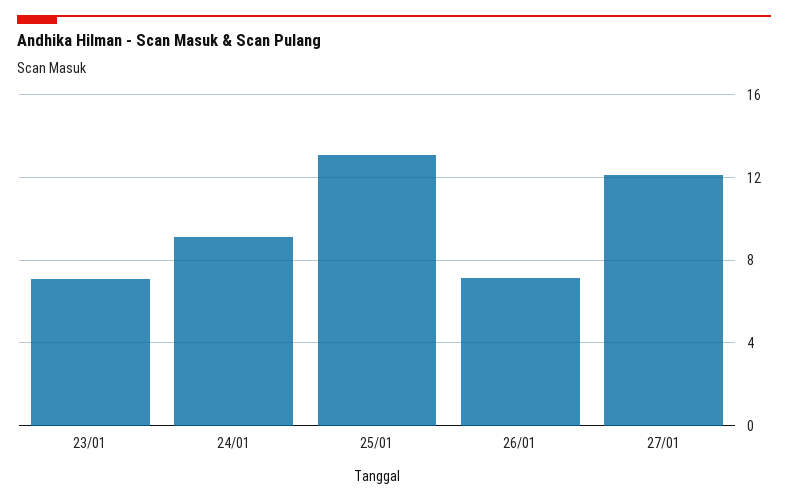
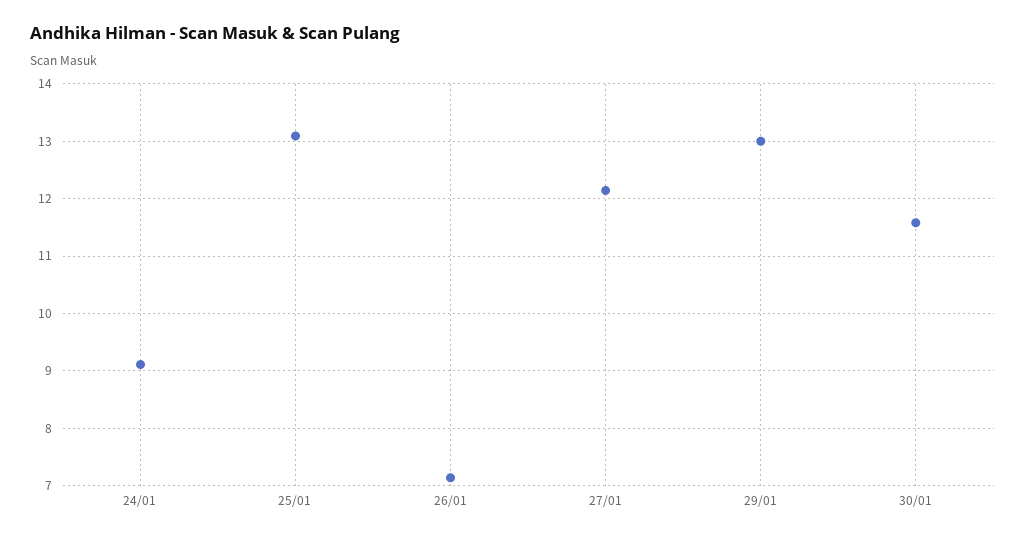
23/01: 7 -> none
29/01: none -> 13
30/01: none -> 11.6

